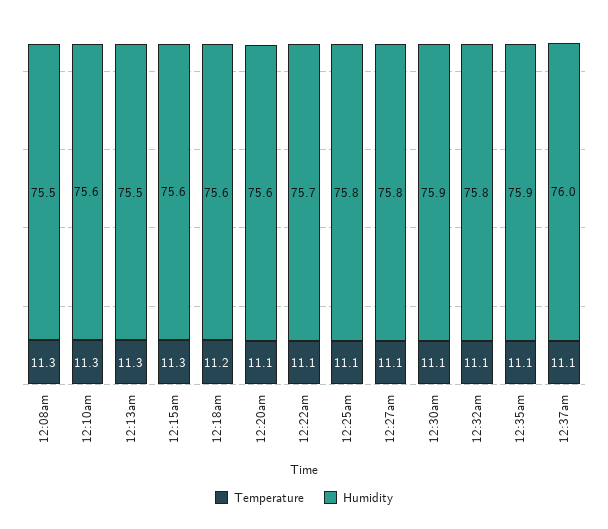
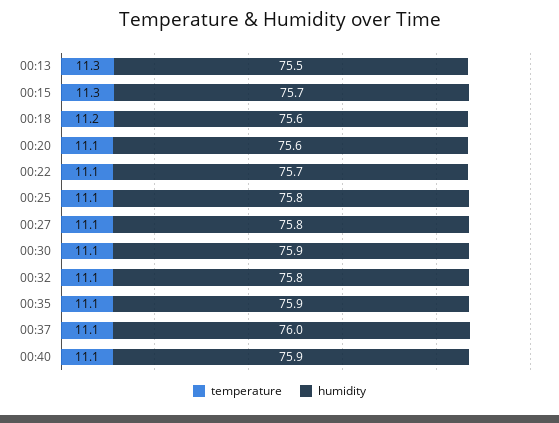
Temperature, 12:08am: 11.3 -> none
Humidity, 12:08am: 75.5 -> none
Temperature, 12:10am: 11.3 -> none
Humidity, 12:10am: 75.6 -> none
Humidity, 12:15am: 75.6 -> 75.7
Temperature, 00:40: none -> 11.1
Humidity, 00:40: none -> 75.9

